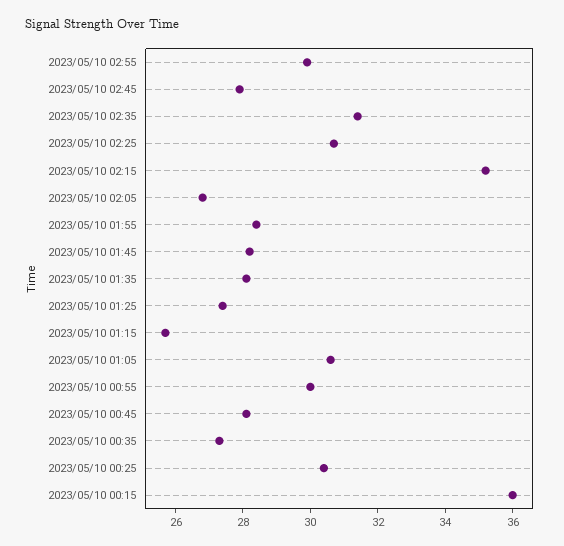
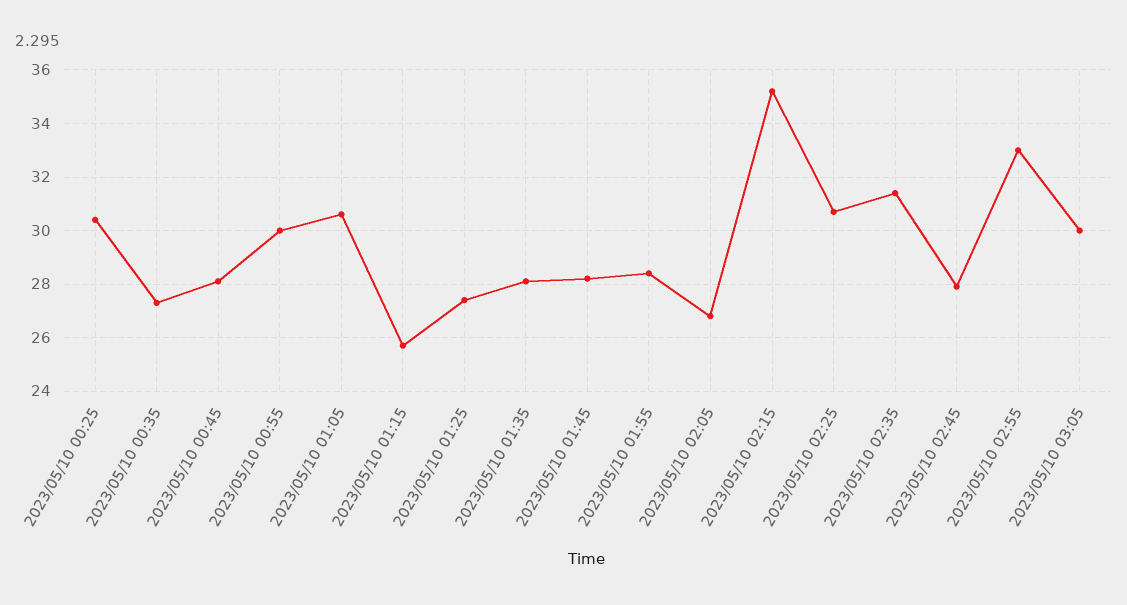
2023/05/10 02:55: 30 -> 33
2023/05/10 00:15: 36 -> none
2023/05/10 03:05: none -> 30

